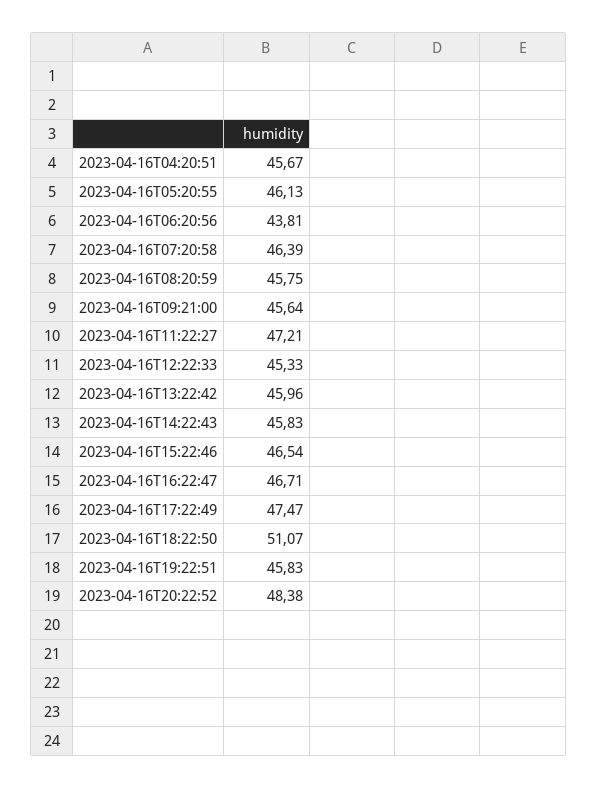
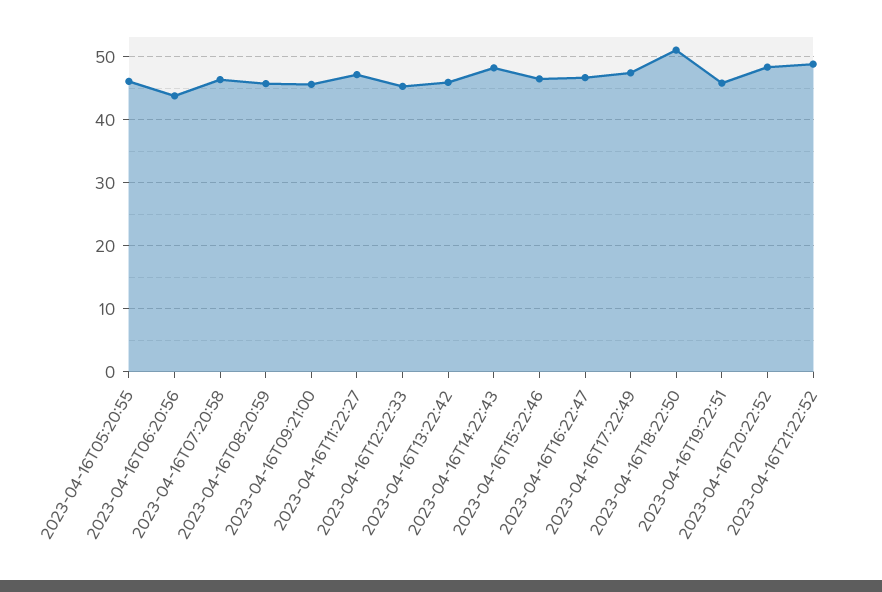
2023-04-16T04:20:51: 45.67 -> none
2023-04-16T14:22:43: 45.83 -> 48
2023-04-16T21:22:52: none -> 49

